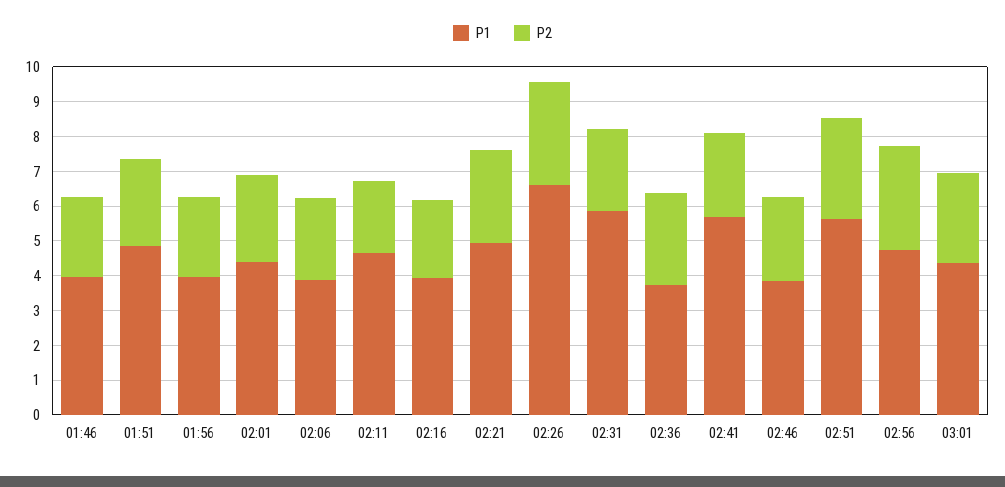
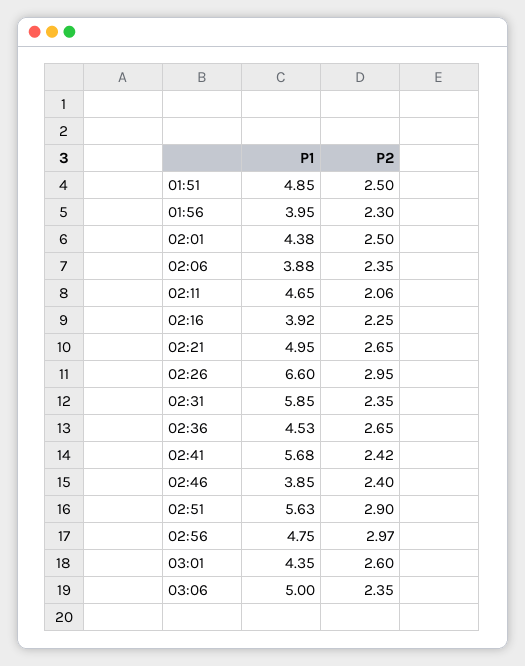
P1, 01:46: 4 -> none
P2, 01:46: 2.25 -> none
P1, 02:36: 3.75 -> 4.53
P1, 03:06: none -> 5
P2, 03:06: none -> 2.35

